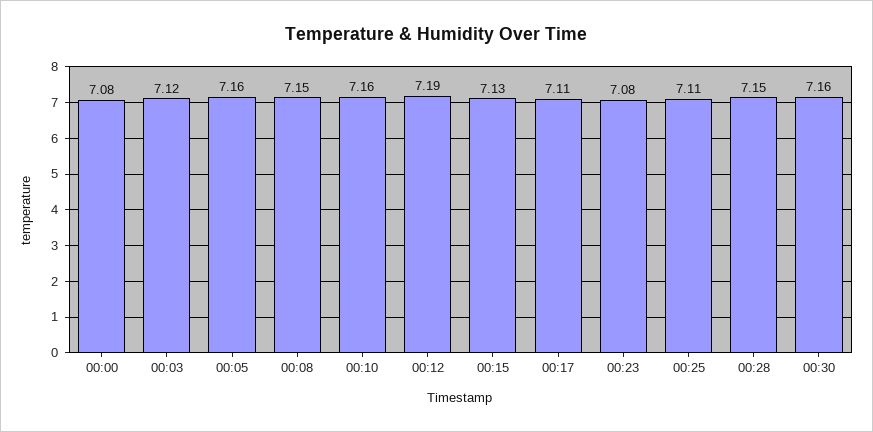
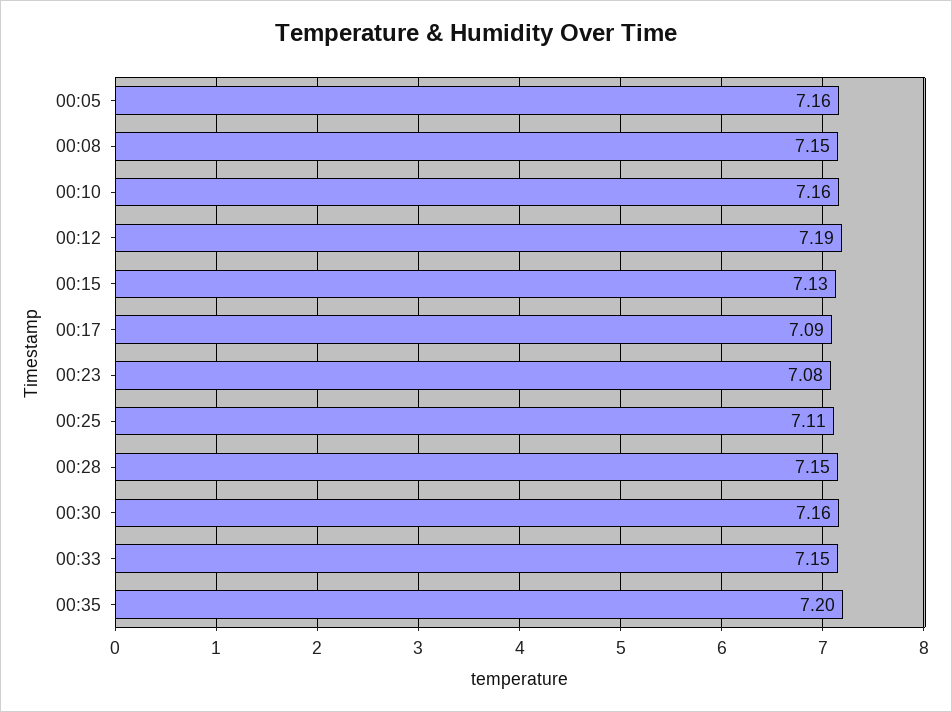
00:00: 7.08 -> none
00:03: 7.12 -> none
00:17: 7.11 -> 7.09
00:33: none -> 7.15
00:35: none -> 7.2

